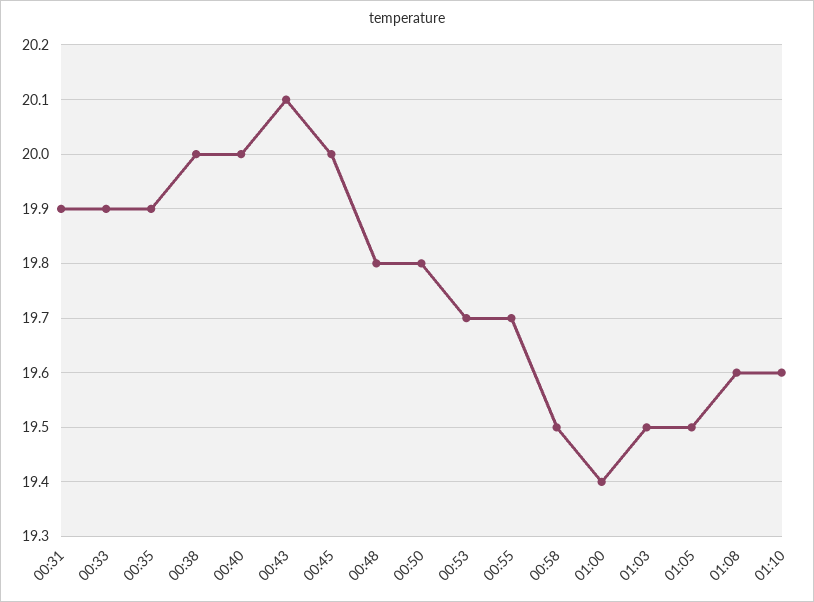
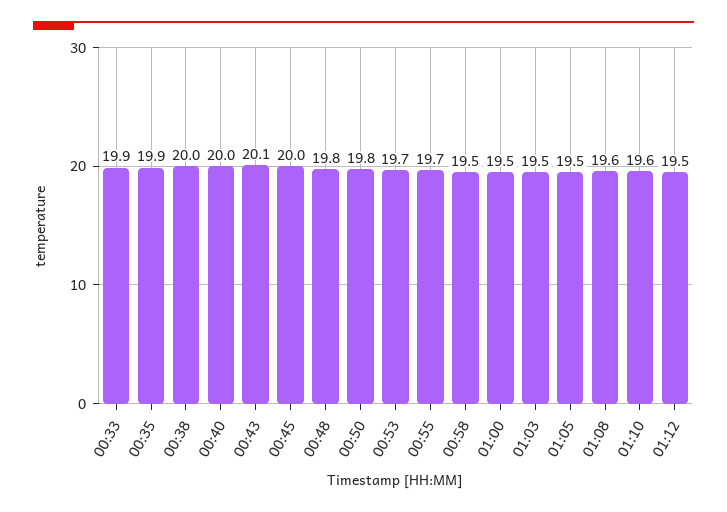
00:31: 19.9 -> none
01:00: 19.4 -> 19.5
01:12: none -> 19.5

